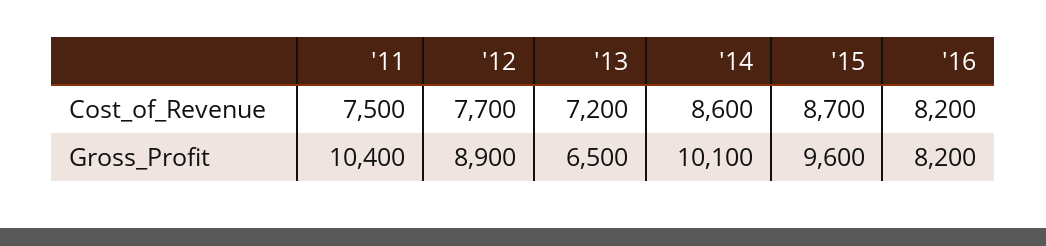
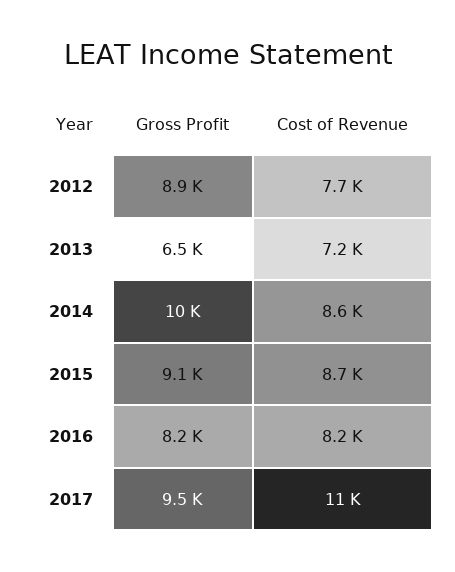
'11, Cost_of_Revenue: 7500 -> none
'11, Gross_Profit: 10400 -> none
'15, Gross_Profit: 9600 -> 9100
2017, Gross_Profit: none -> 9500
2017, Cost_of_Revenue: none -> 11000

